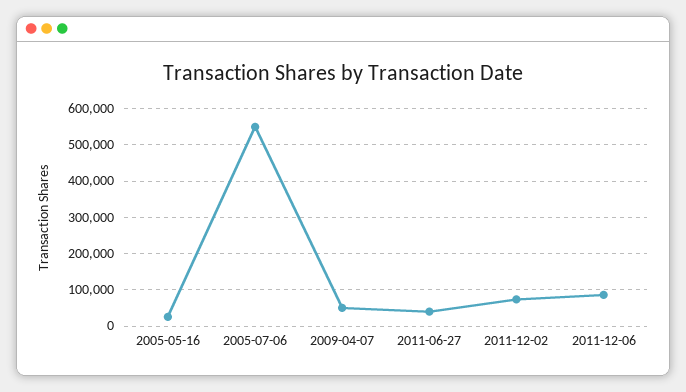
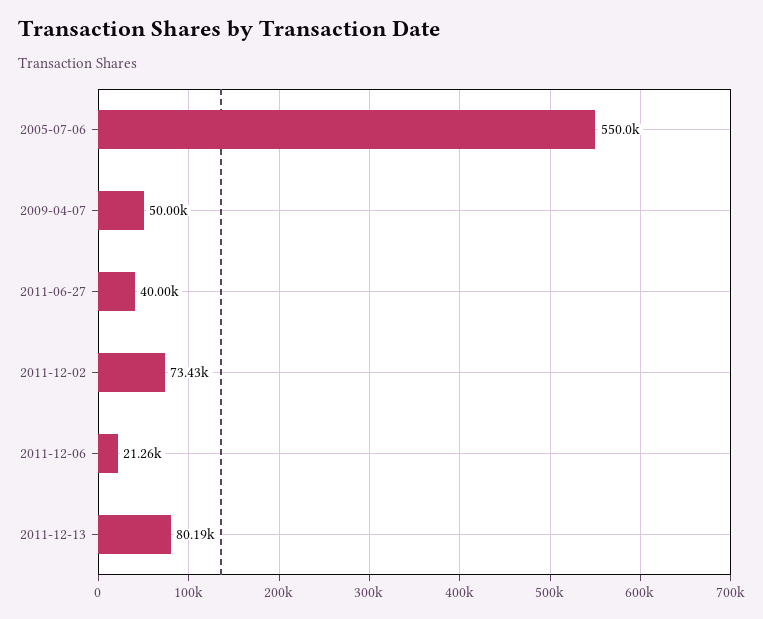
2005-05-16: 20000 -> none
2011-12-06: 80000 -> 21260
2011-12-13: none -> 80190

